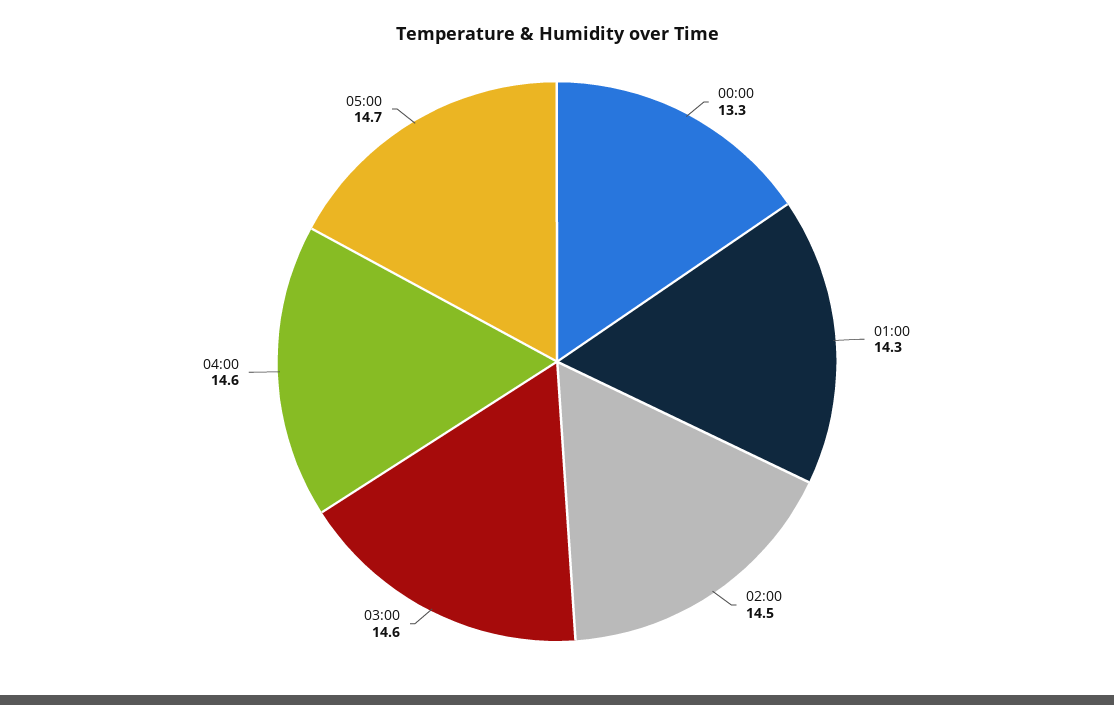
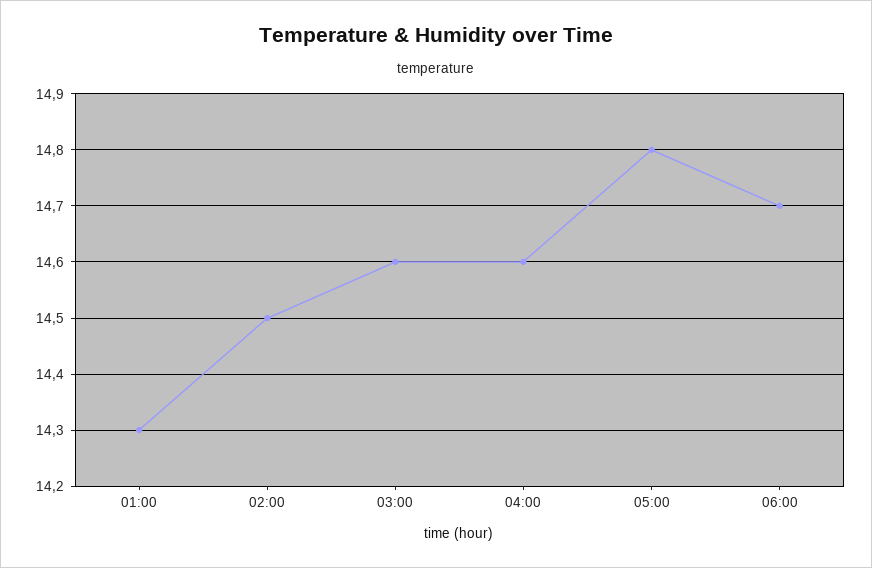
00:00: 13.3 -> none
05:00: 14.7 -> 14.8
06:00: none -> 14.7

